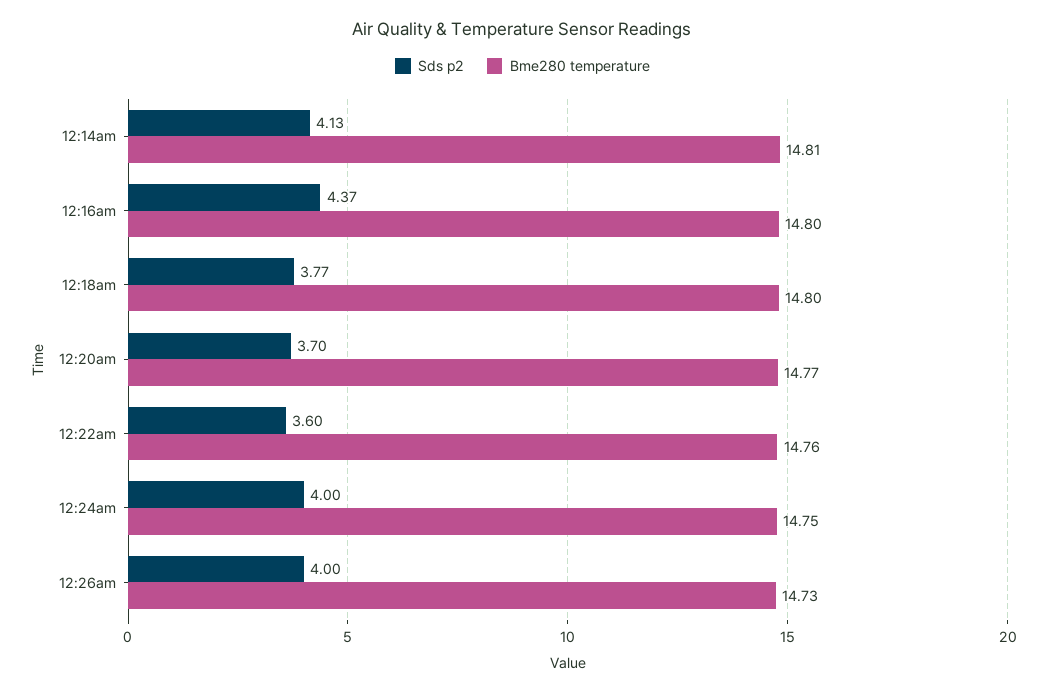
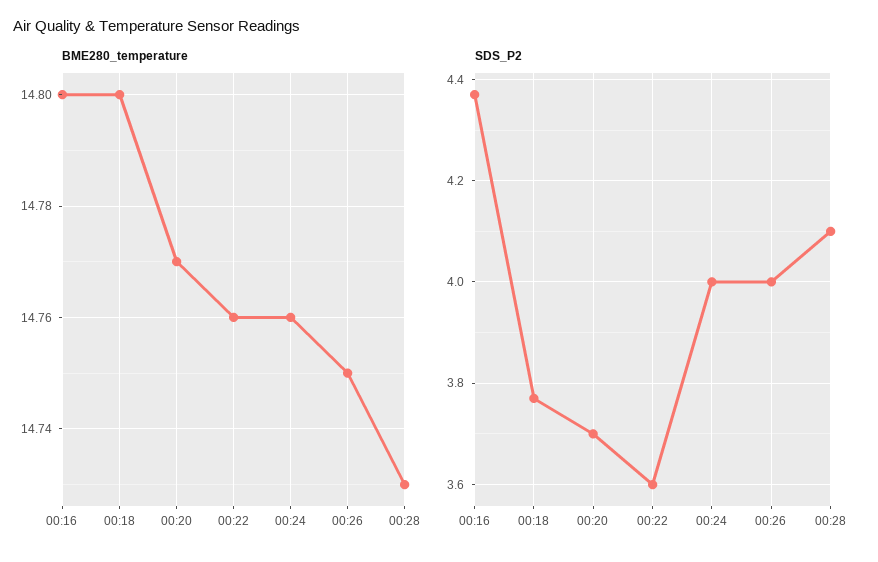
Sds p2, 12:14am: 4.13 -> none
Bme280 temperature, 12:14am: 14.81 -> none
Bme280 temperature, 12:24am: 14.75 -> 14.76
Bme280 temperature, 12:26am: 14.73 -> 14.75
Bme280 temperature, 00:28: none -> 14.73
Sds p2, 00:28: none -> 4.1

